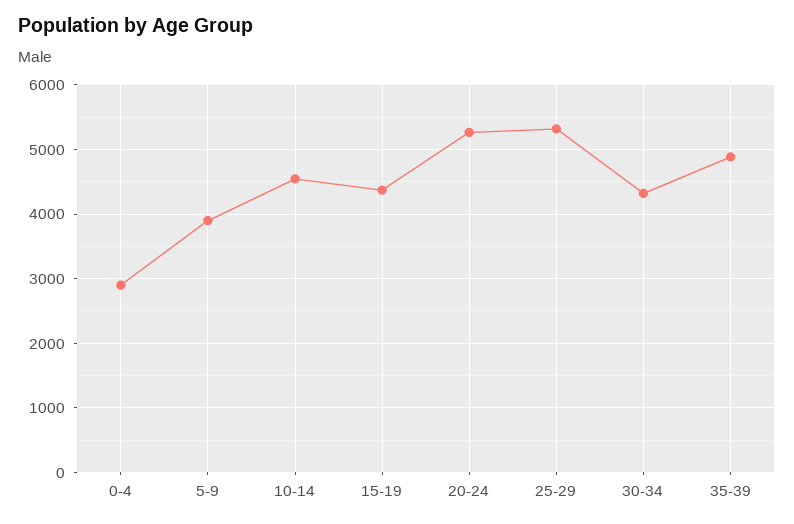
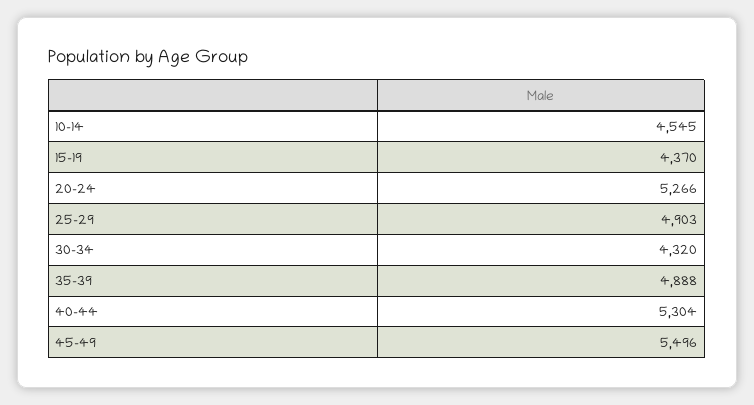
0-4: 2900 -> none
5-9: 3900 -> none
25-29: 5300 -> 4903
40-44: none -> 5304
45-49: none -> 5496

